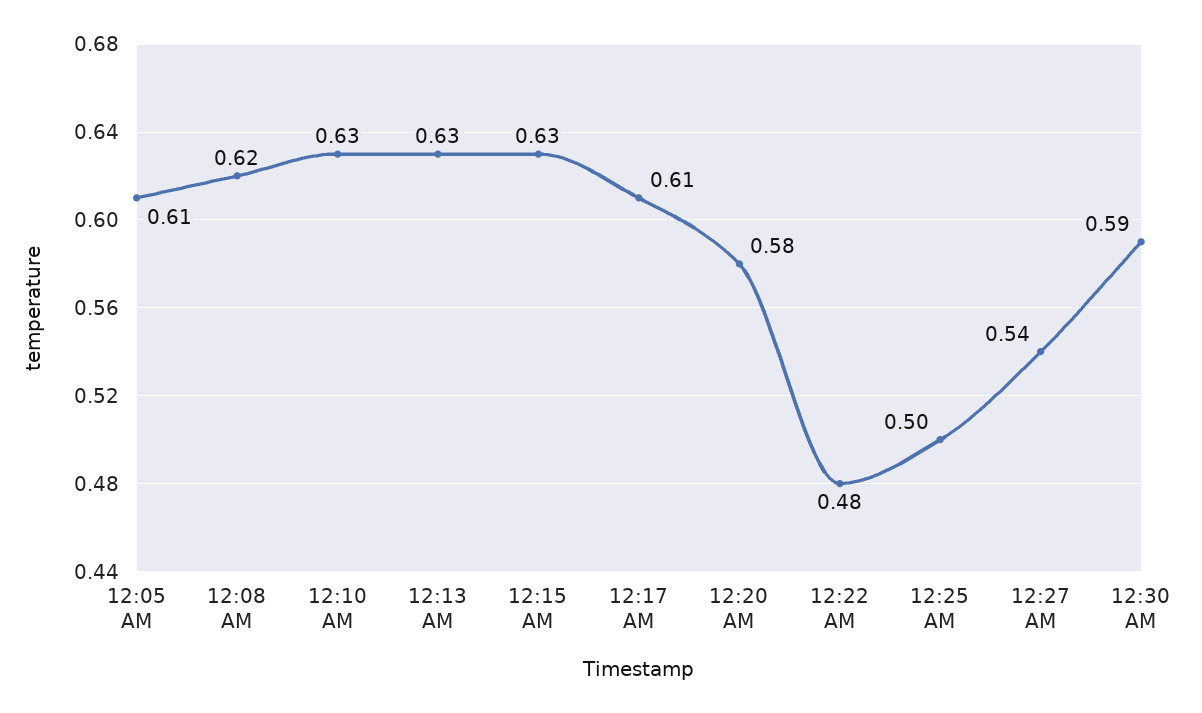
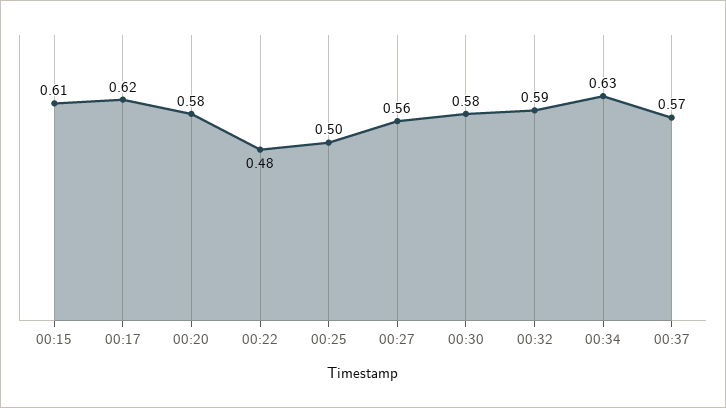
12:05 AM: 0.61 -> none
12:08 AM: 0.62 -> none
12:10 AM: 0.63 -> none
12:13 AM: 0.63 -> none
12:15 AM: 0.63 -> 0.61
12:17 AM: 0.61 -> 0.62
12:27 AM: 0.54 -> 0.56
12:30 AM: 0.59 -> 0.58
00:32: none -> 0.59
00:34: none -> 0.63
00:37: none -> 0.57

